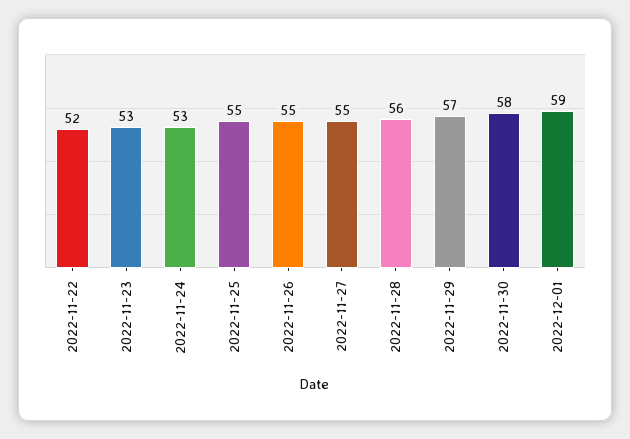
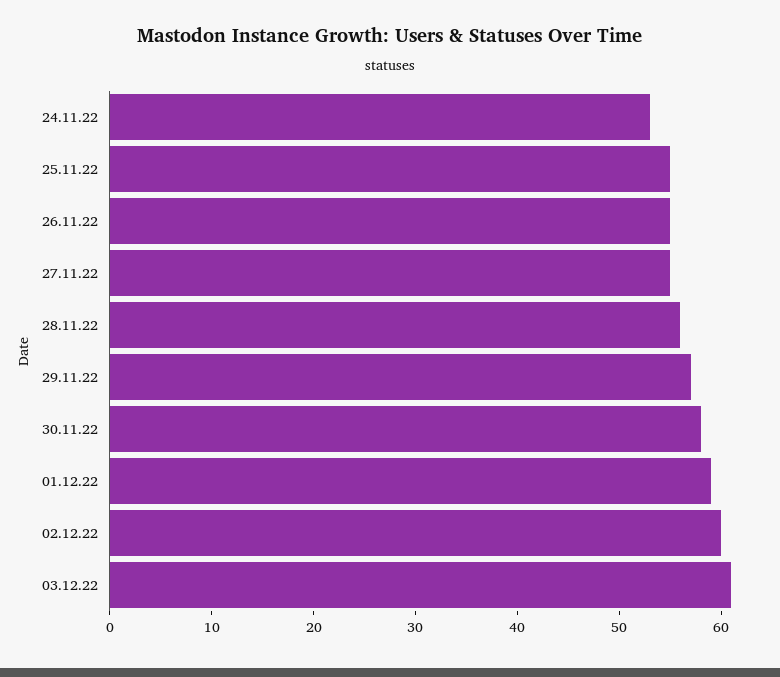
2022-11-22: 52 -> none
2022-11-23: 53 -> none
02.12.22: none -> 60
03.12.22: none -> 61

